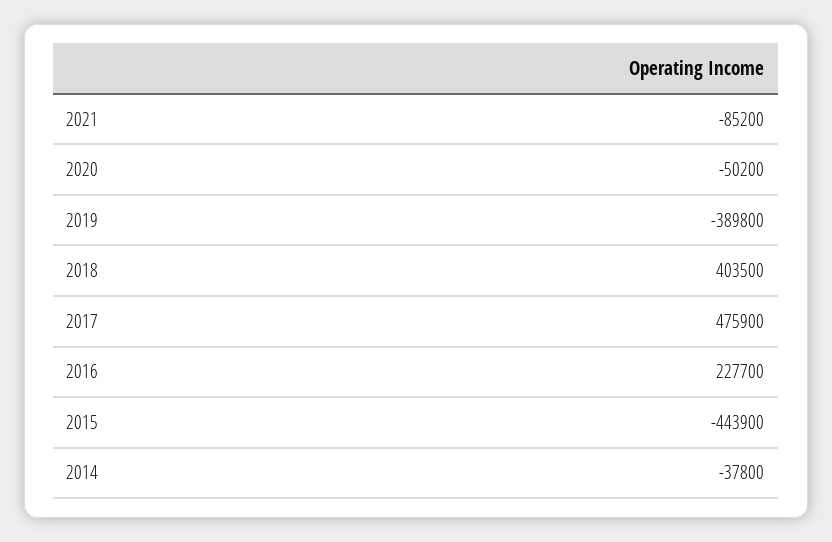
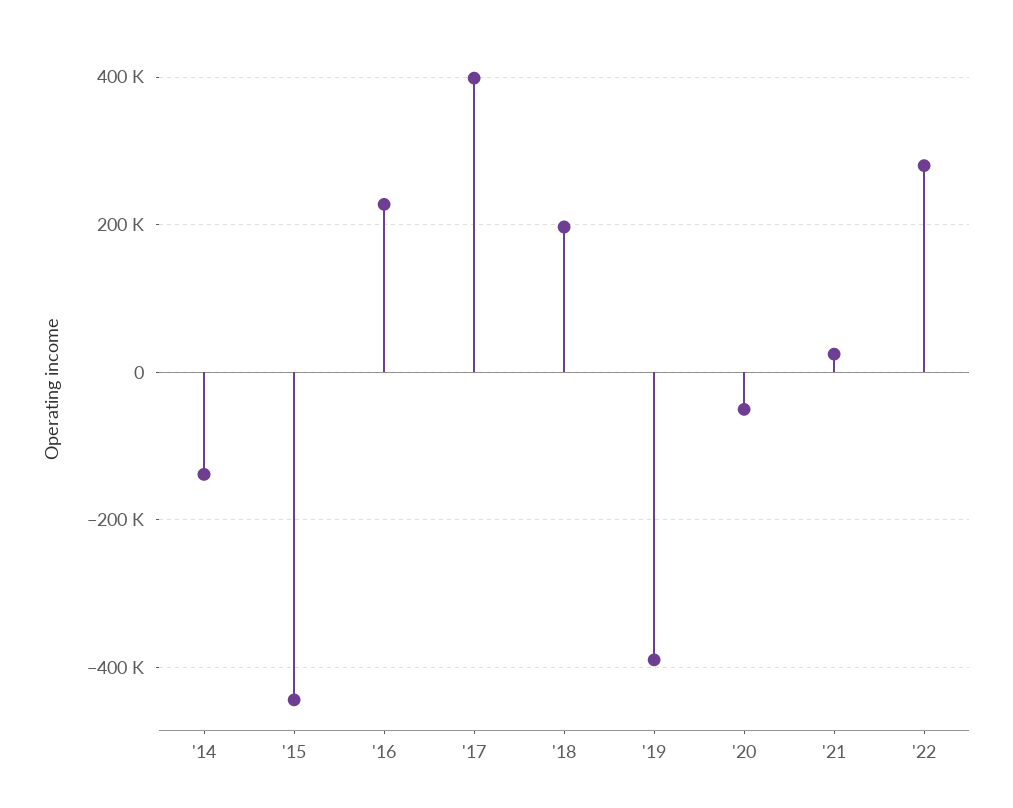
2021: -85200 -> 20000
2018: 403500 -> 200000
2017: 475900 -> 400000
2014: -37800 -> -140000
'22: none -> 280000

